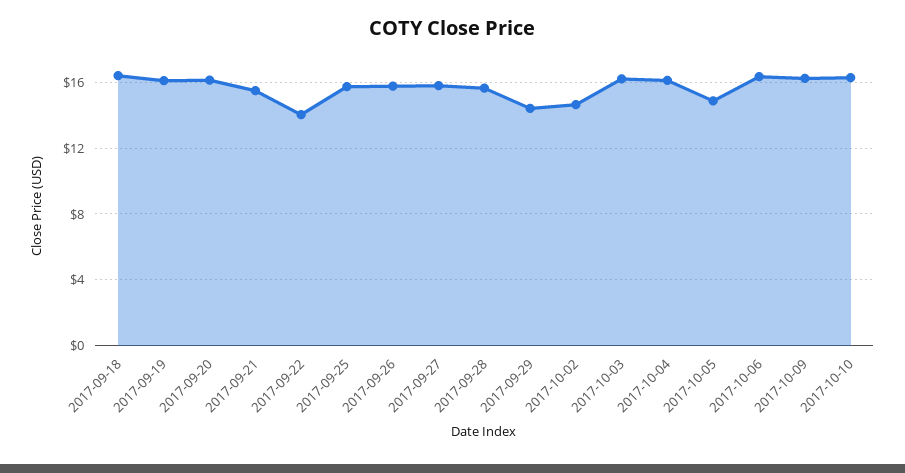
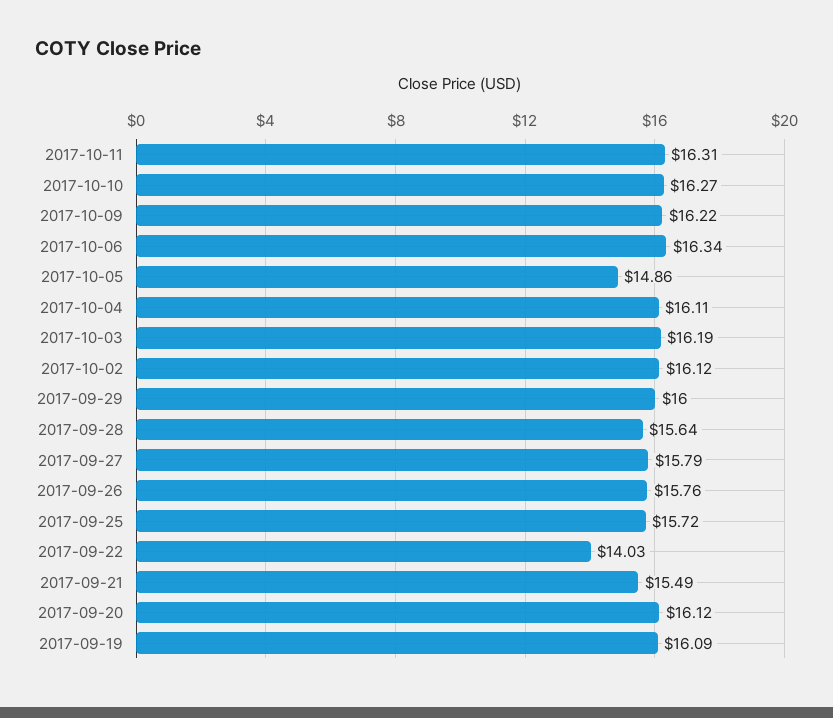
2017-09-18: 16.5 -> none
2017-09-29: 14.5 -> 16
2017-10-02: 14.5 -> 16.12
2017-10-11: none -> 16.31

